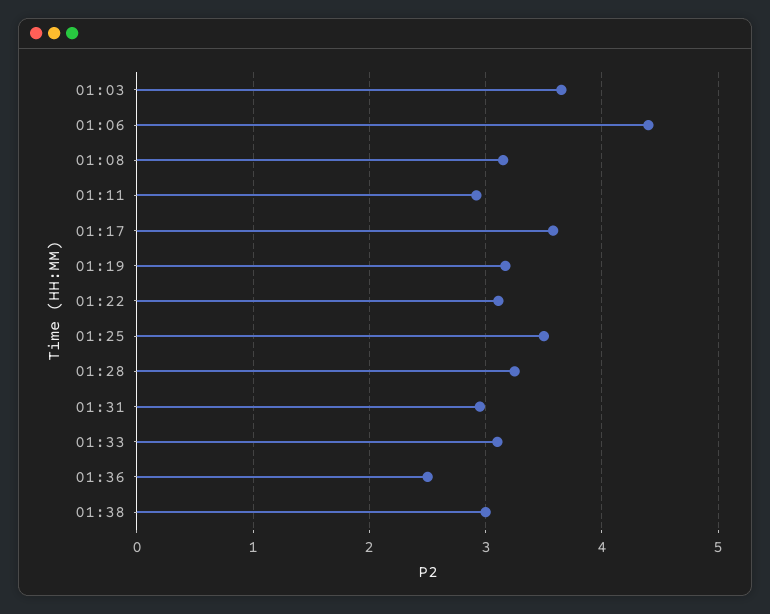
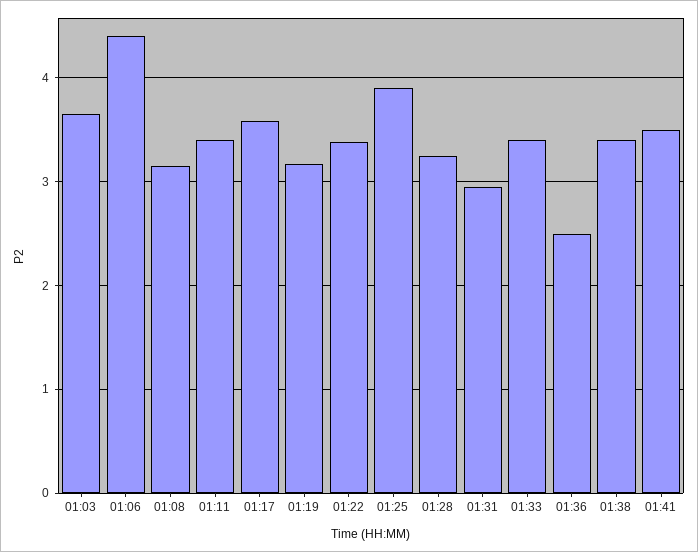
01:11: 2.9 -> 3.4
01:22: 3.1 -> 3.4
01:25: 3.5 -> 3.9
01:33: 3.1 -> 3.4
01:38: 3 -> 3.4
01:41: none -> 3.5

